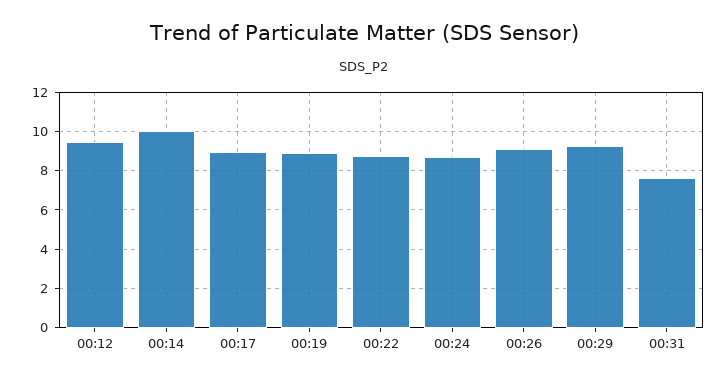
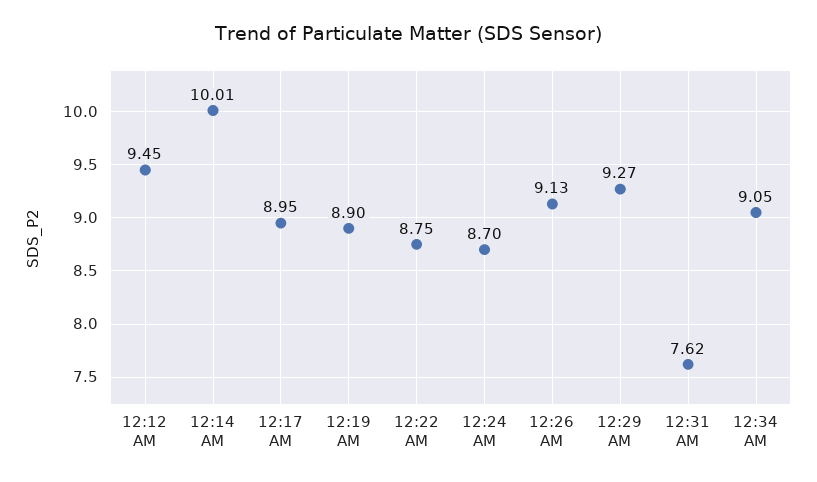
12:34 AM: none -> 9.05

